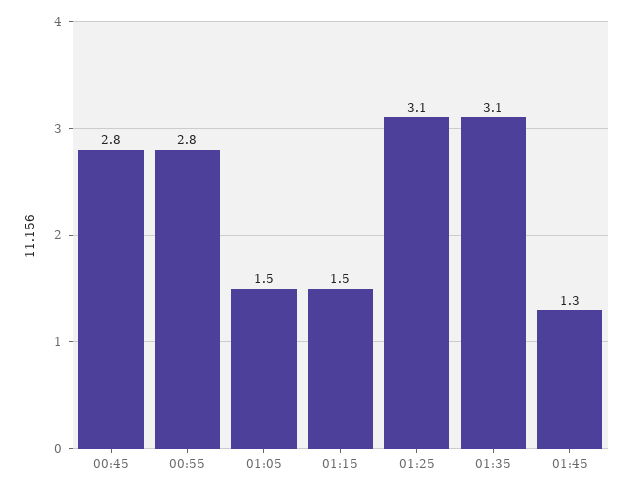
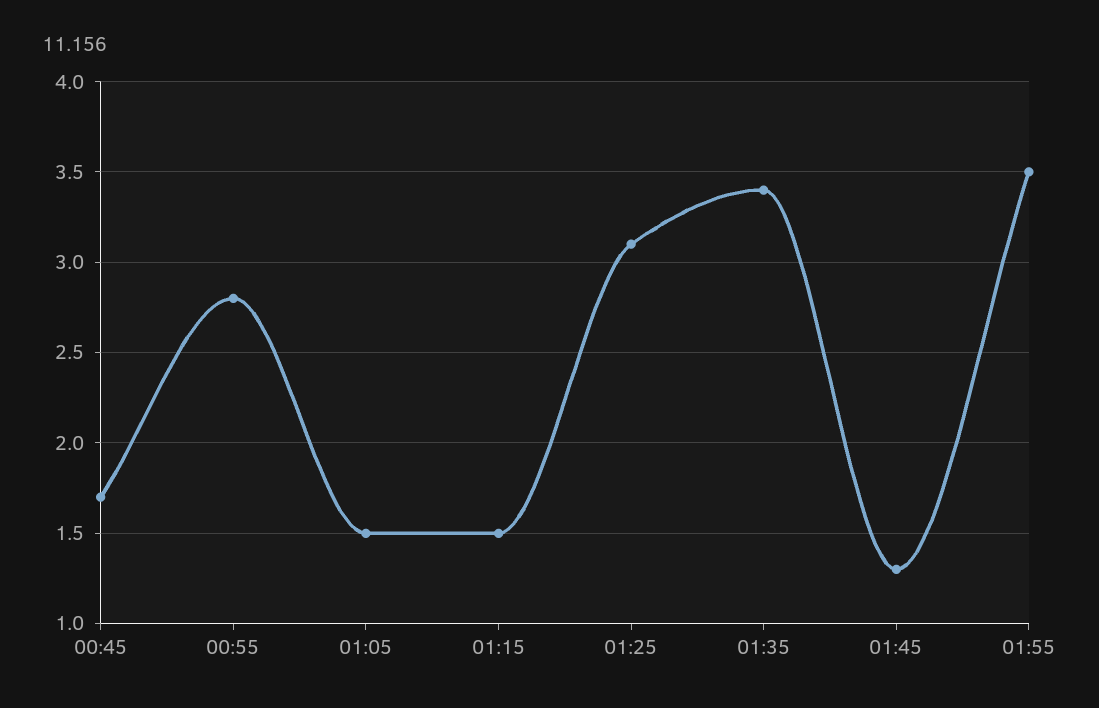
00:45: 2.8 -> 1.7
01:35: 3.1 -> 3.4
01:55: none -> 3.5

